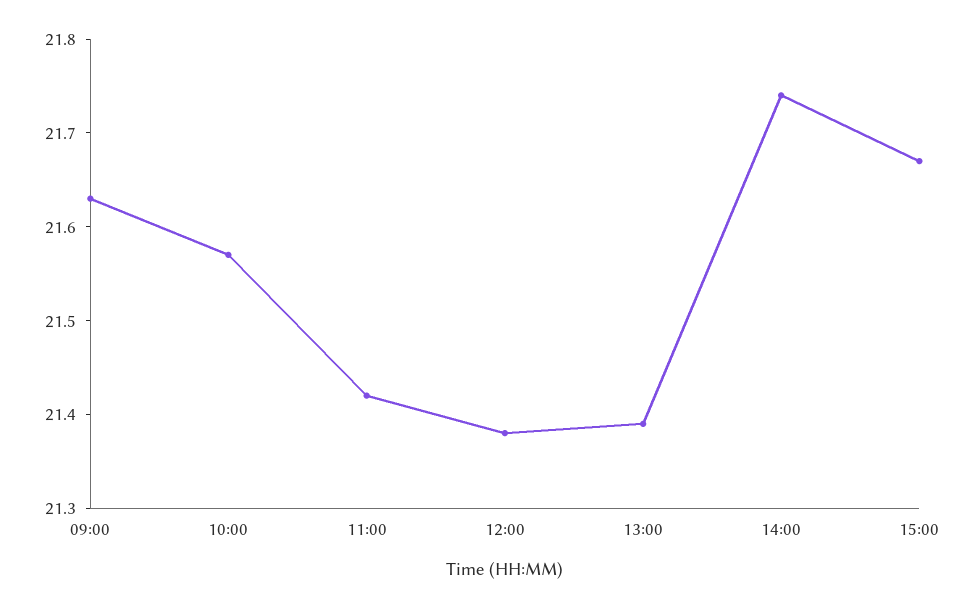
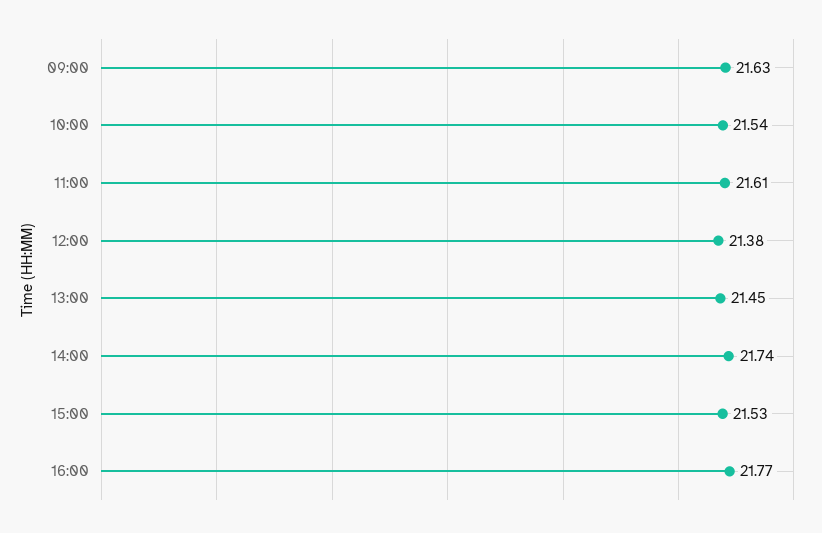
10:00: 21.57 -> 21.54
11:00: 21.42 -> 21.61
13:00: 21.39 -> 21.45
15:00: 21.67 -> 21.53
16:00: none -> 21.77

